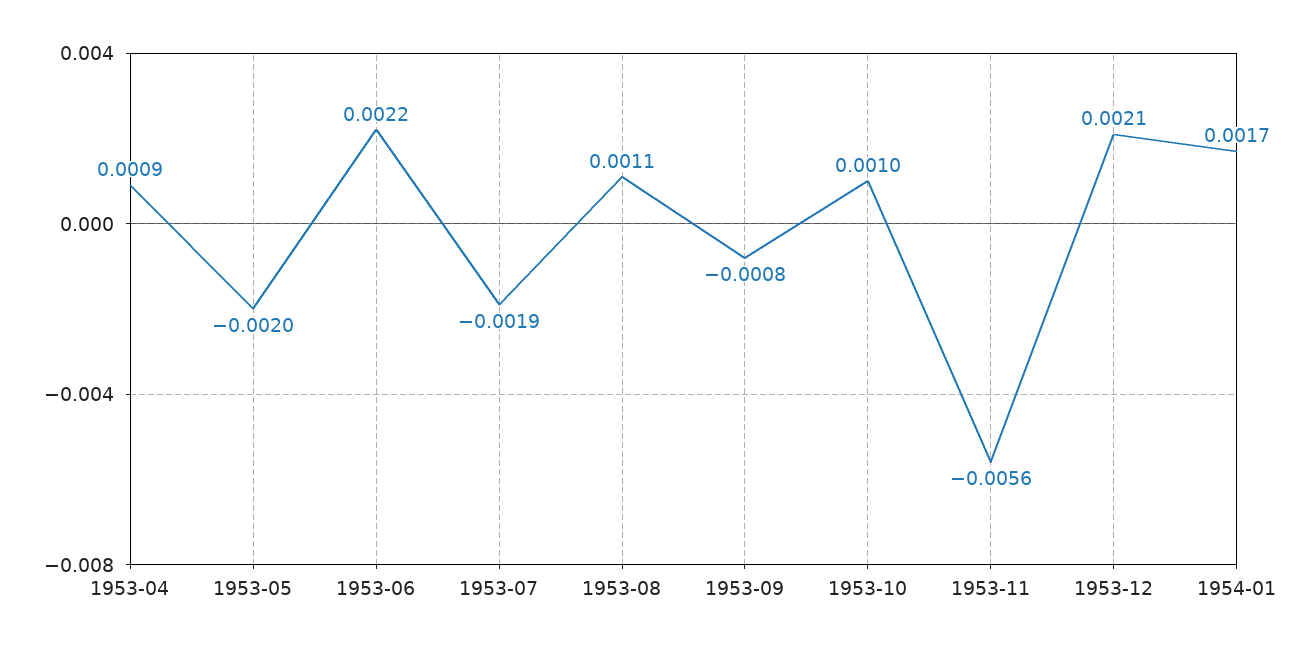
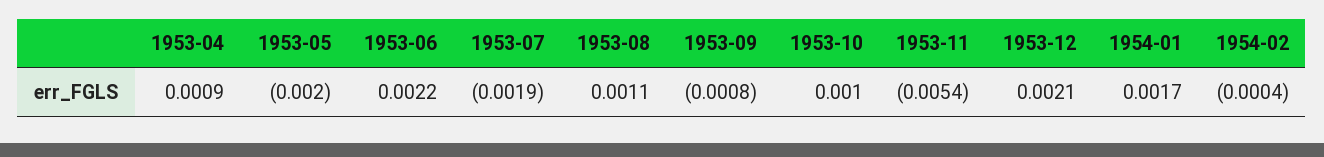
1953-11: -0.0056 -> -0.0054
1954-02: none -> -0.0004

